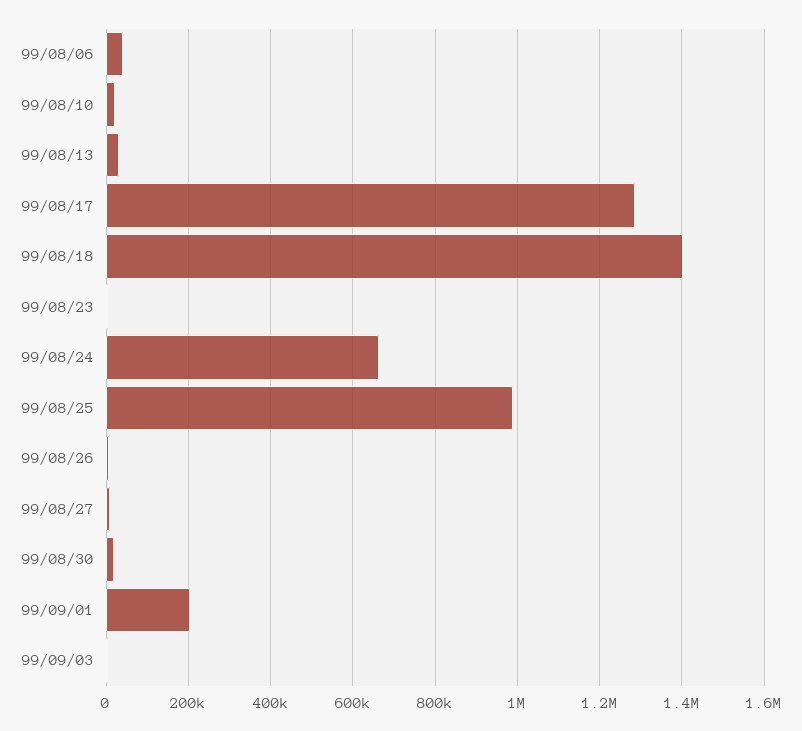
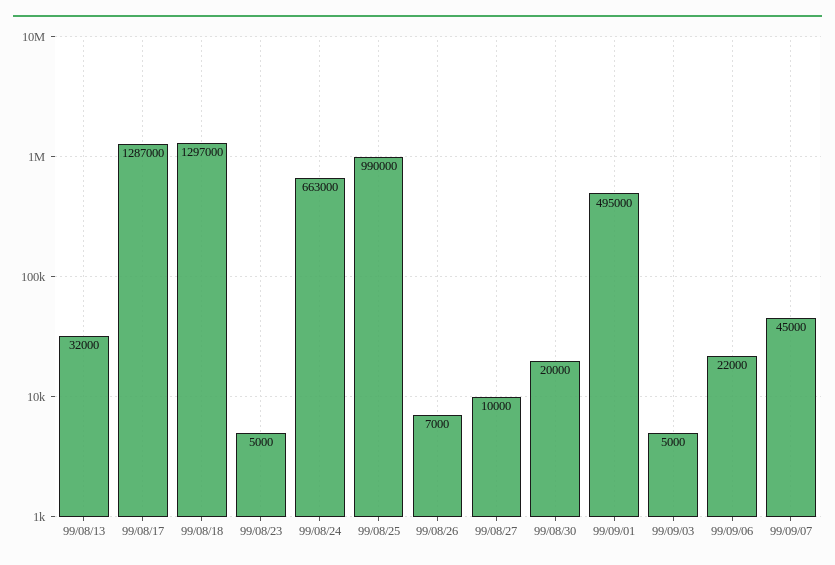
99/08/06: 40000 -> none
99/08/10: 20000 -> none
99/08/18: 1400000 -> 1297000
99/09/01: 200000 -> 495000
99/09/06: none -> 22000
99/09/07: none -> 45000

